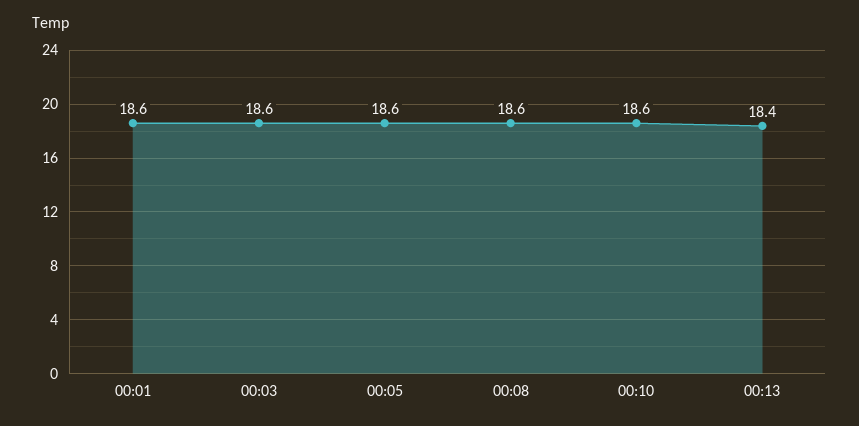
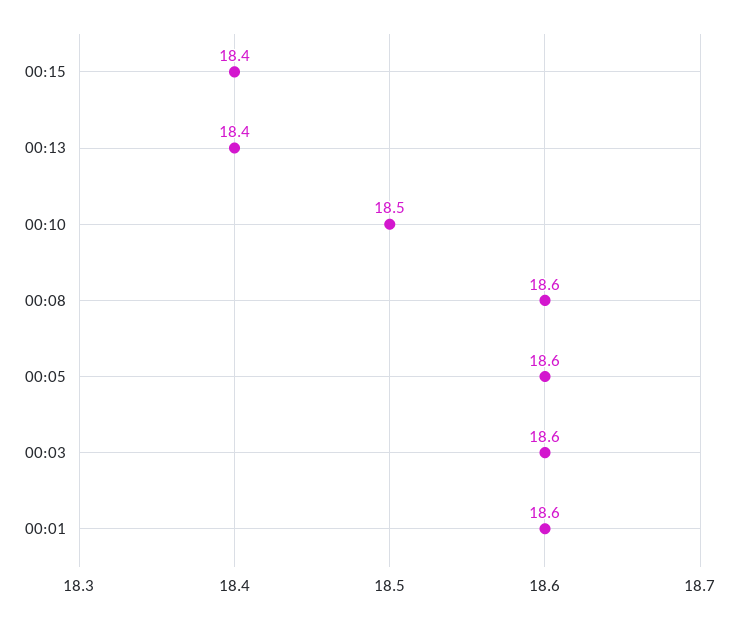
00:10: 18.6 -> 18.5
00:15: none -> 18.4

